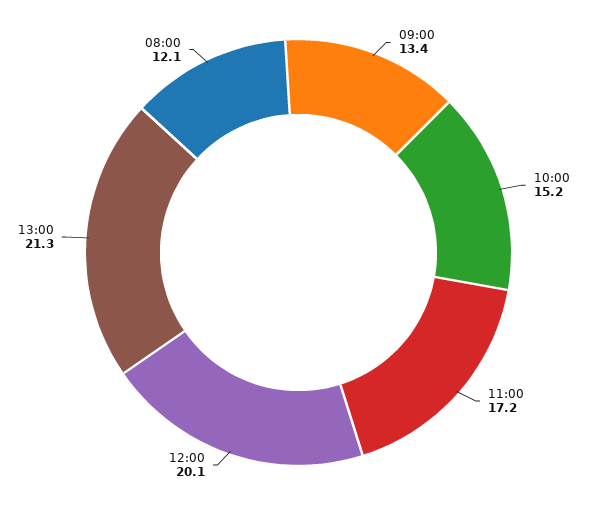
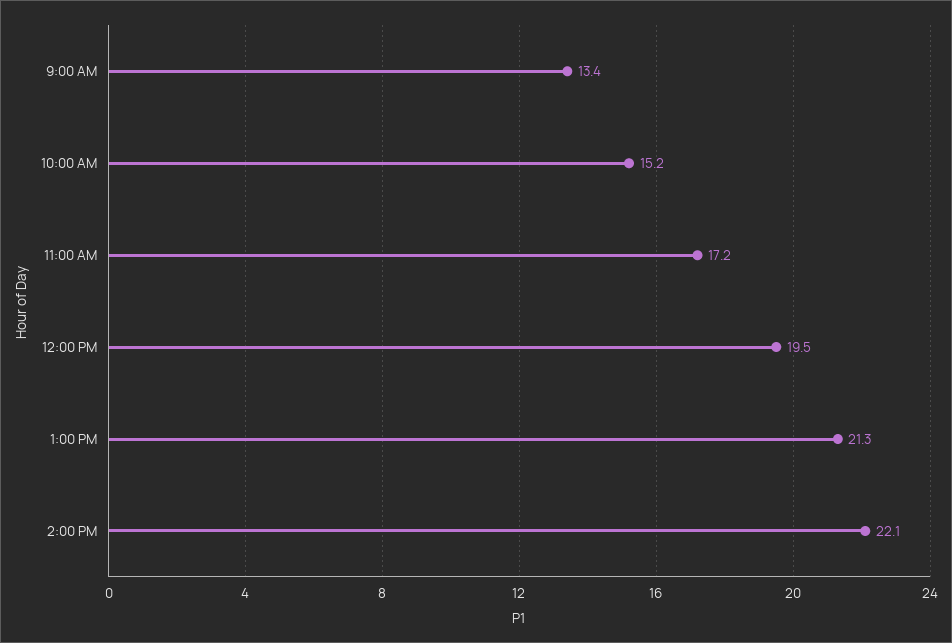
12:00: 20.1 -> 19.5
08:00: 12.1 -> none
2:00 PM: none -> 22.1

